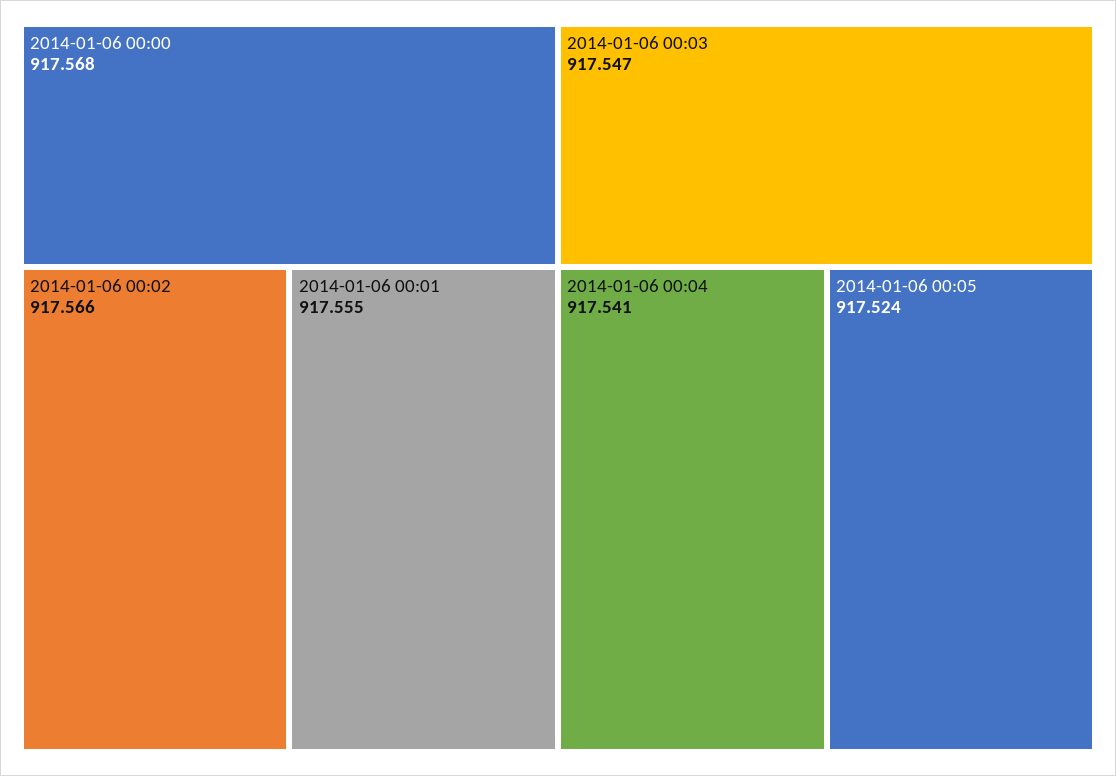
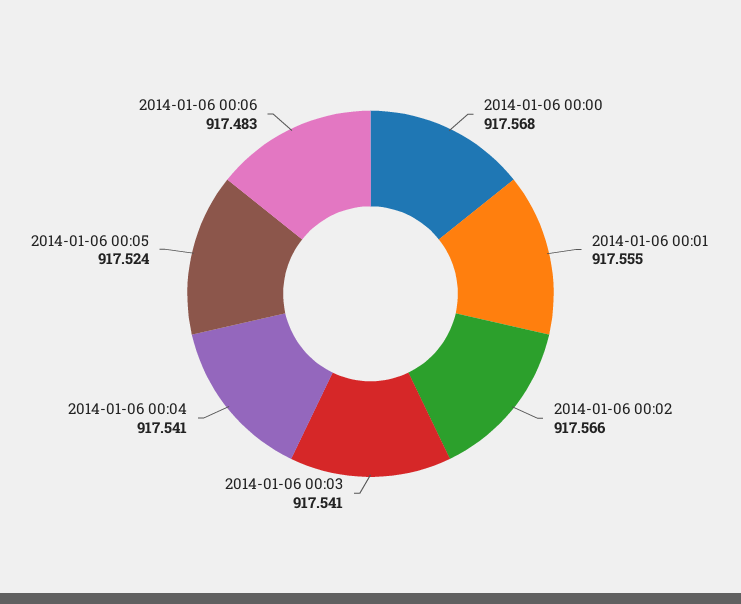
2014-01-06 00:03: 917.547 -> 917.541
2014-01-06 00:06: none -> 917.483

